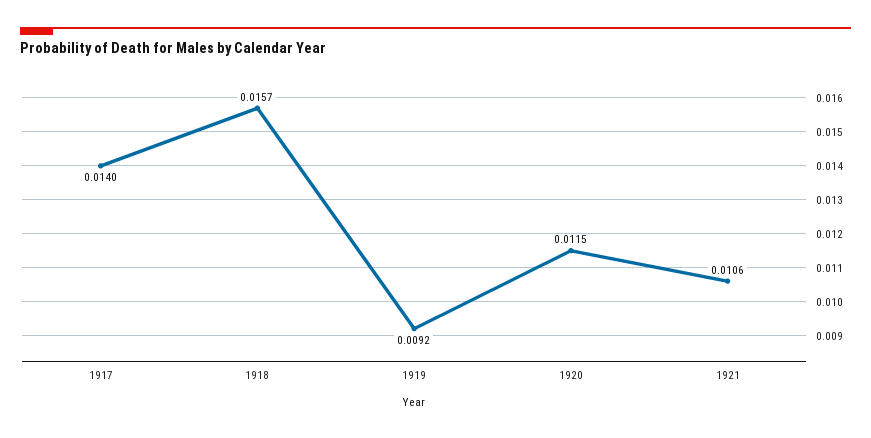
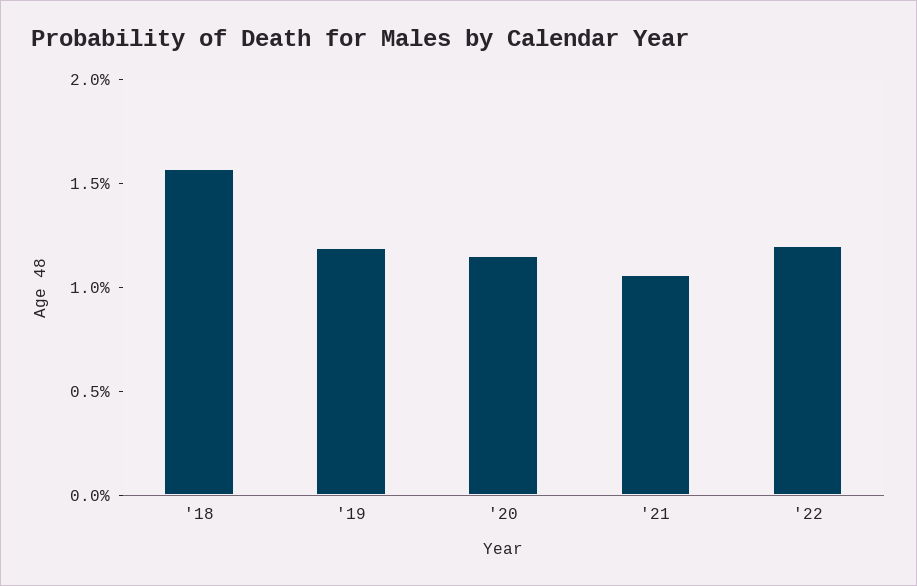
1917: 0.014 -> none
1919: 0.0092 -> 0.012
'22: none -> 0.012

